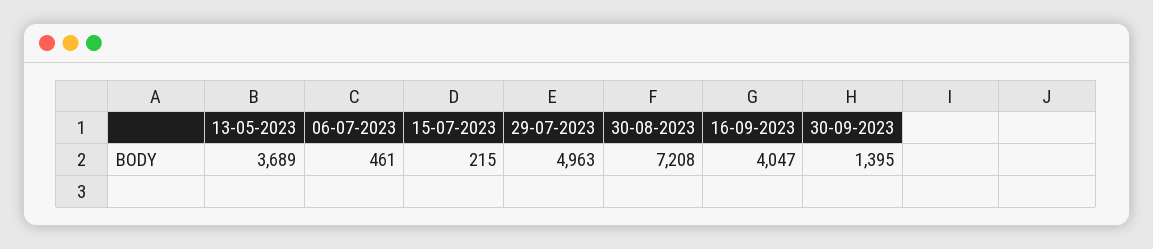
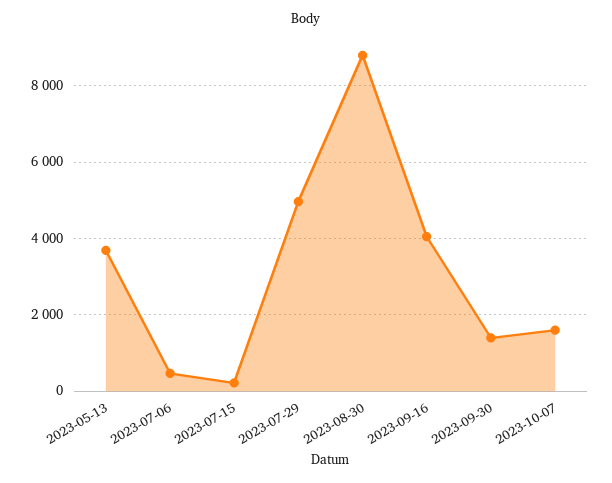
30-08-2023: 7208 -> 8800
2023-10-07: none -> 1600

